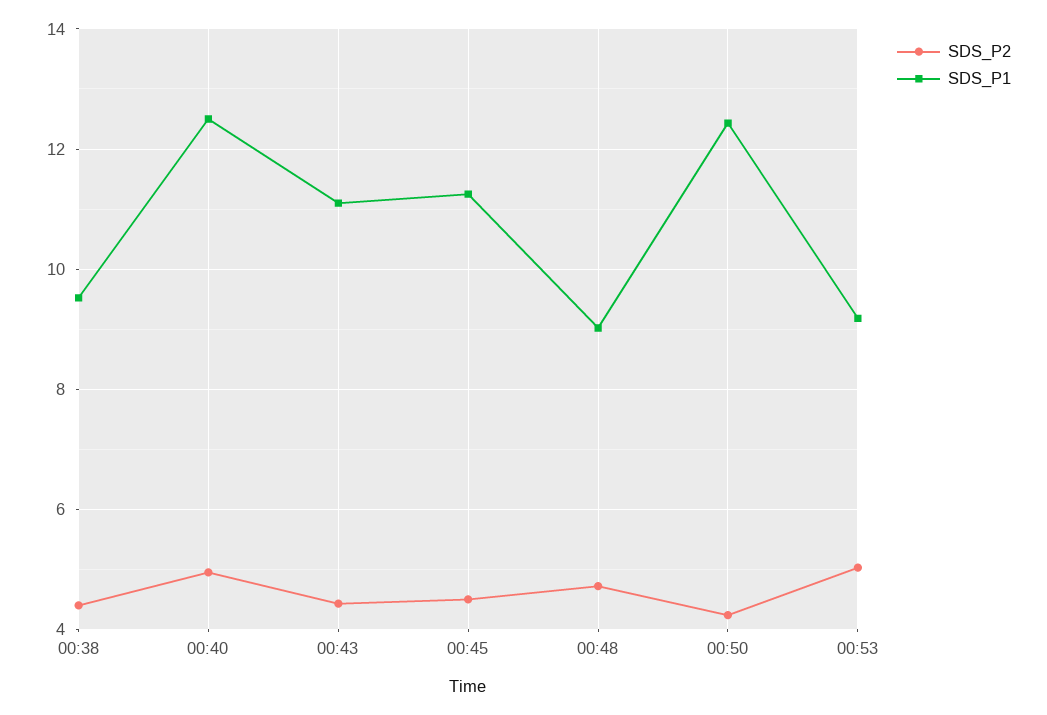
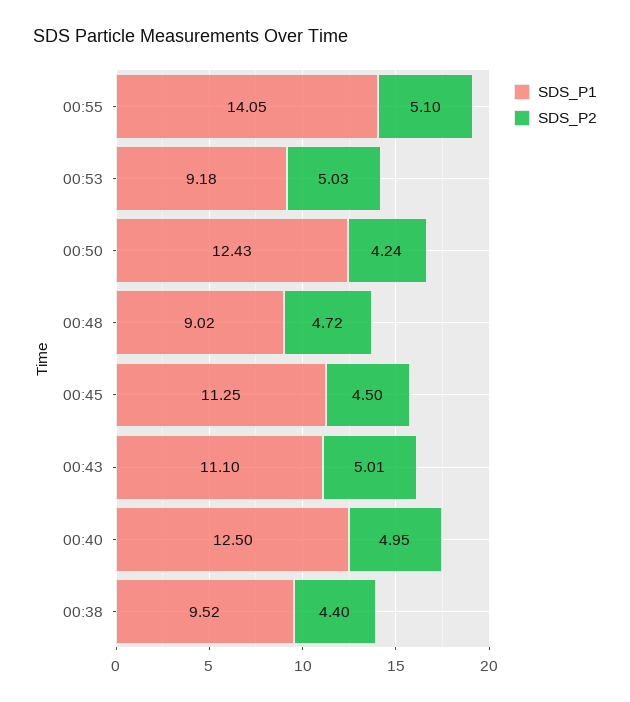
SDS_P2, 00:43: 4.4 -> 5.01
SDS_P1, 00:55: none -> 14.05
SDS_P2, 00:55: none -> 5.1

